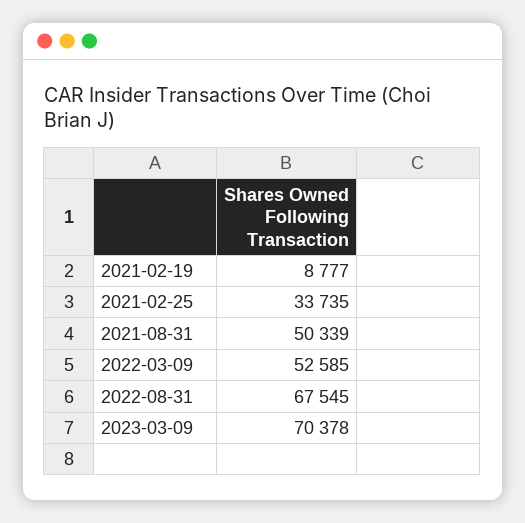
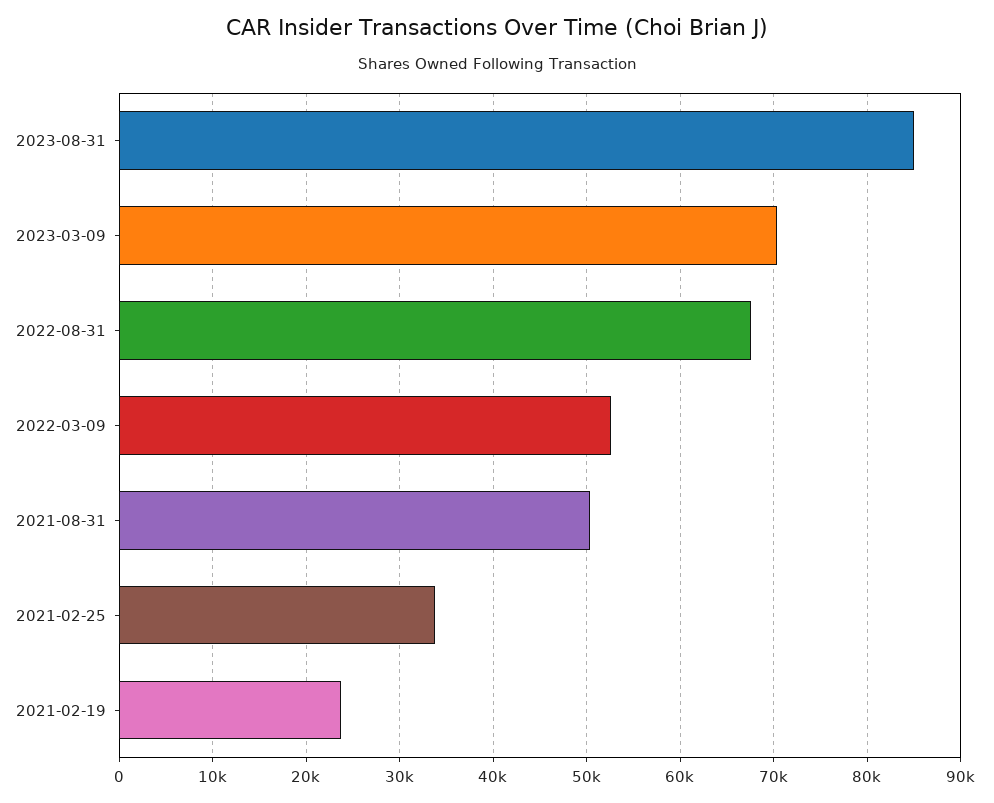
2021-02-19: 8777 -> 24000
2023-08-31: none -> 85000

